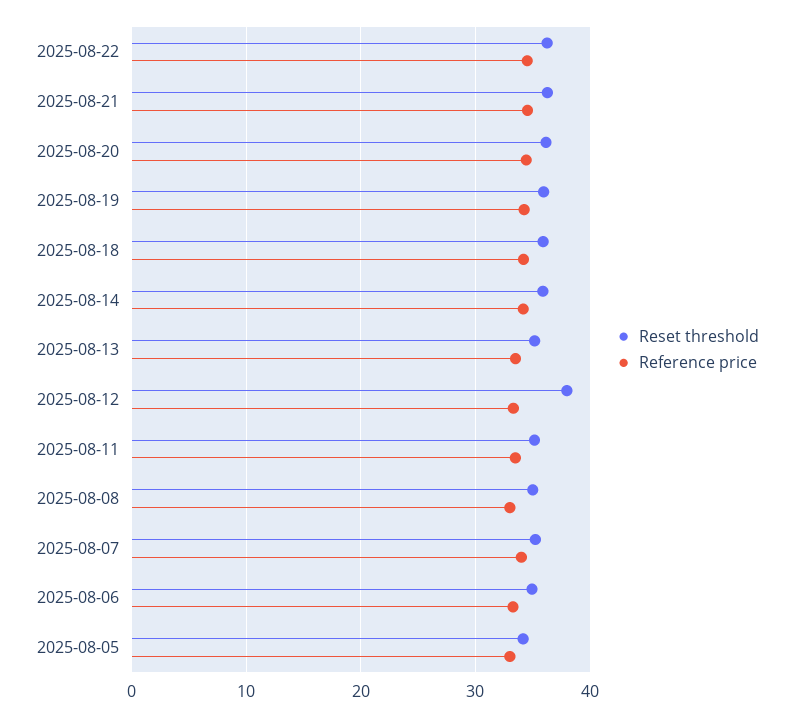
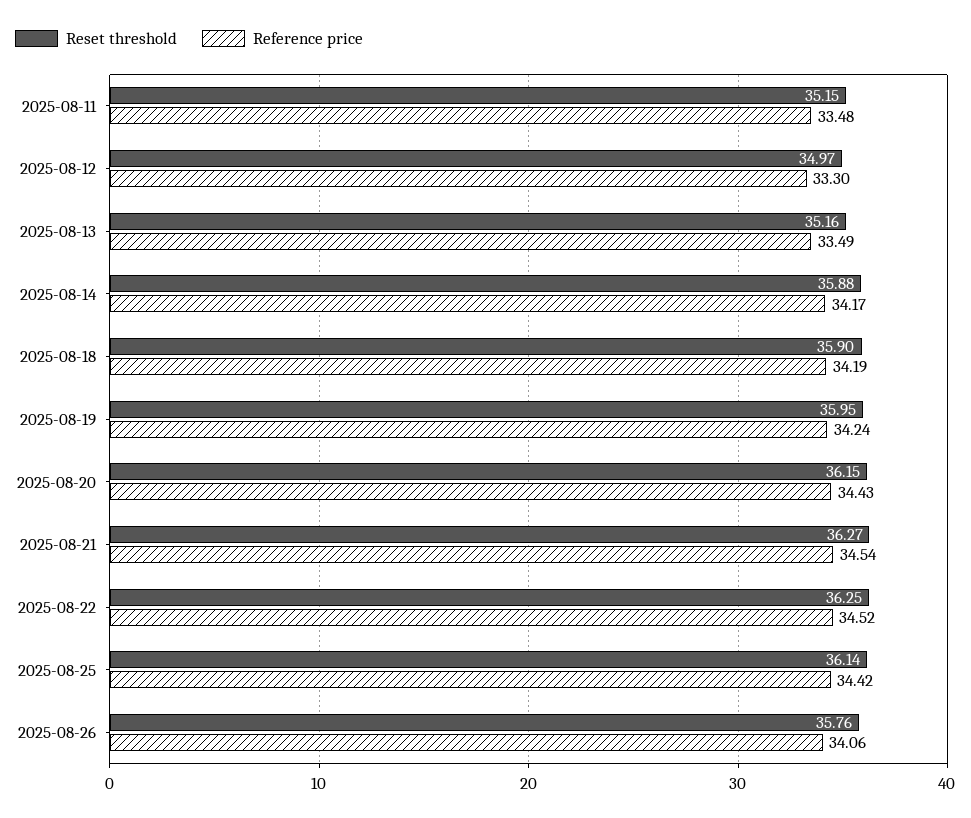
Reset threshold, 2025-08-12: 38 -> 34.97
Reset threshold, 2025-08-08: 35 -> none
Reference price, 2025-08-08: 33 -> none
Reset threshold, 2025-08-07: 35 -> none
Reference price, 2025-08-07: 34 -> none
Reset threshold, 2025-08-06: 35 -> none
Reference price, 2025-08-06: 33 -> none
Reset threshold, 2025-08-05: 34 -> none
Reference price, 2025-08-05: 33 -> none
Reset threshold, 2025-08-25: none -> 36.14
Reference price, 2025-08-25: none -> 34.42
Reset threshold, 2025-08-26: none -> 35.76
Reference price, 2025-08-26: none -> 34.06

